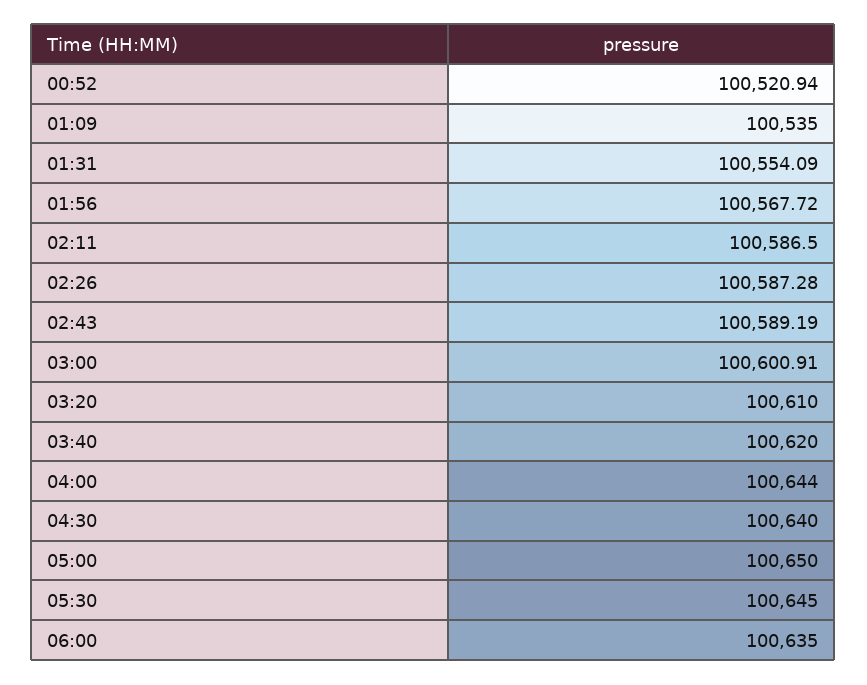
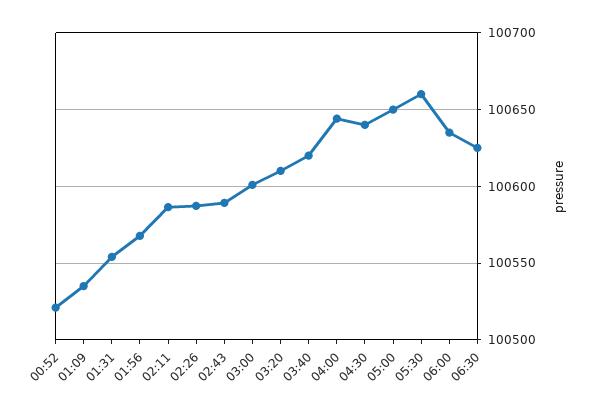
05:30: 100645 -> 100660
06:30: none -> 100625

